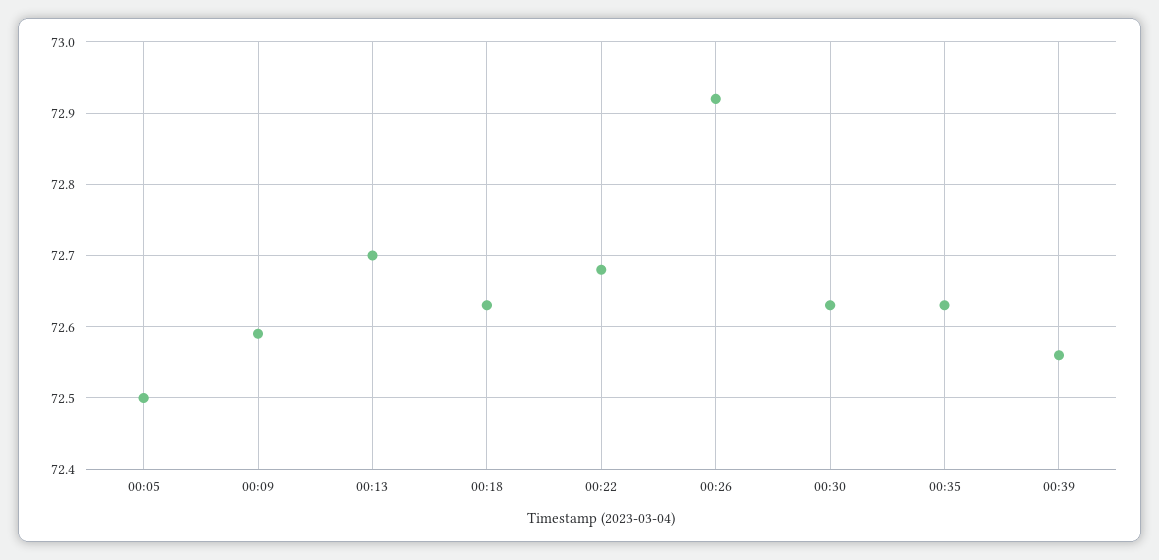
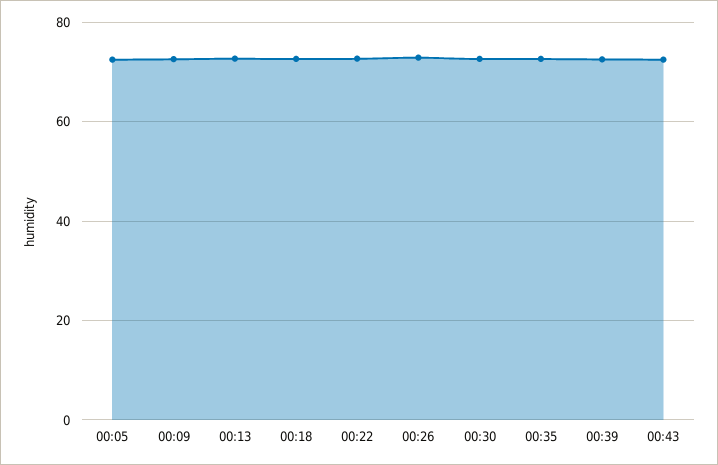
00:43: none -> 72

